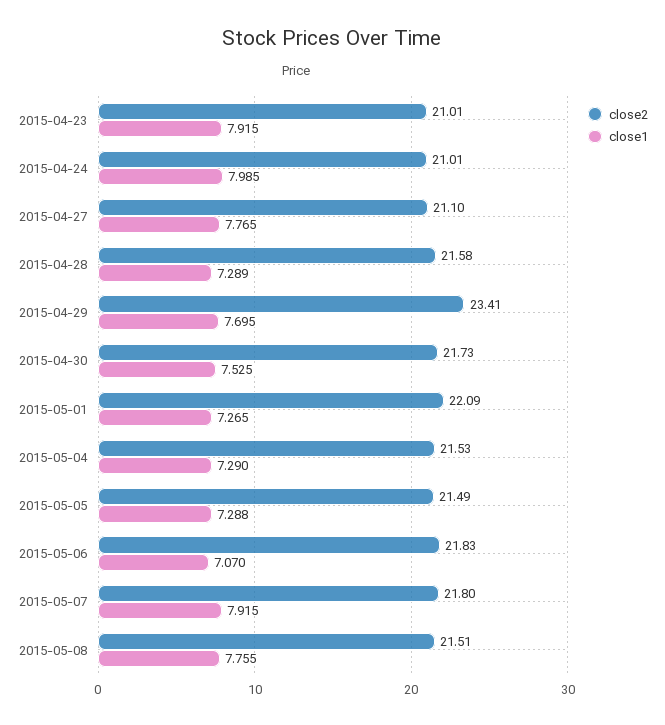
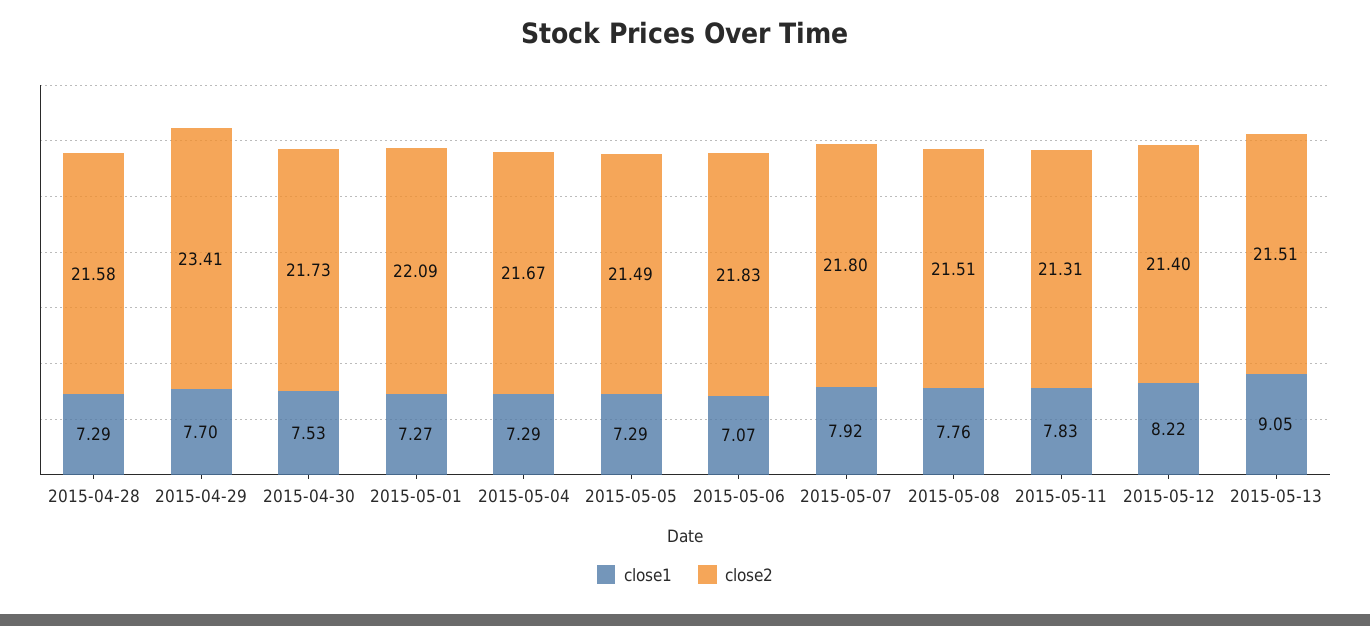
close2, 2015-04-23: 21.01 -> none
close1, 2015-04-23: 7.915 -> none
close2, 2015-04-24: 21.01 -> none
close1, 2015-04-24: 7.985 -> none
close2, 2015-04-27: 21.1 -> none
close1, 2015-04-27: 7.765 -> none
close2, 2015-05-04: 21.53 -> 21.67
close1, 2015-05-11: none -> 7.83
close2, 2015-05-11: none -> 21.31
close1, 2015-05-12: none -> 8.22
close2, 2015-05-12: none -> 21.4
close1, 2015-05-13: none -> 9.05
close2, 2015-05-13: none -> 21.51

